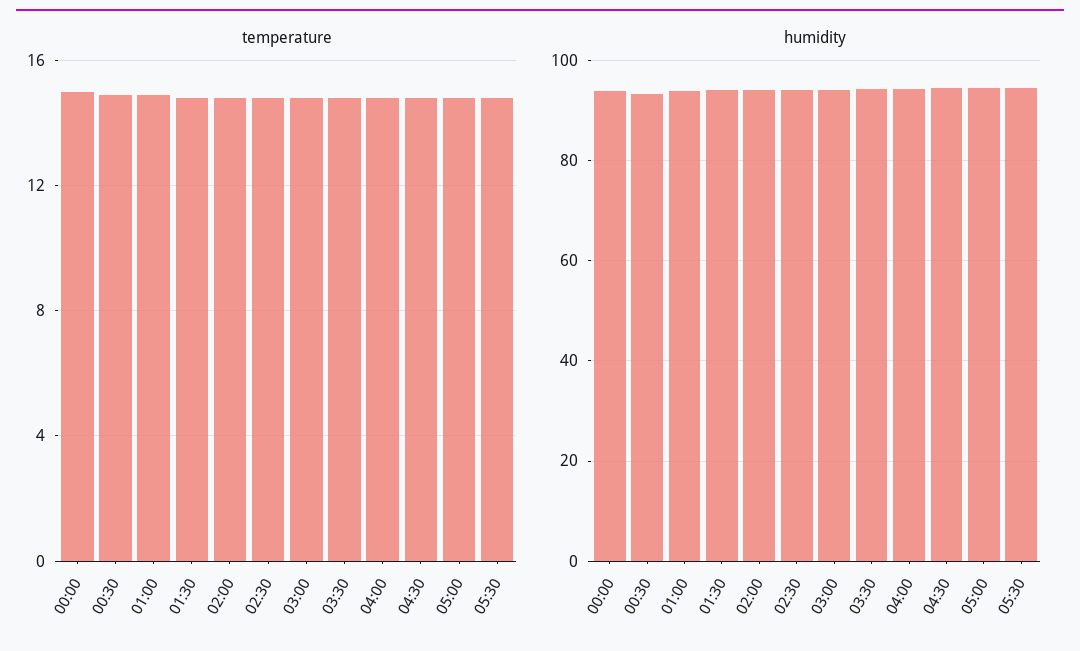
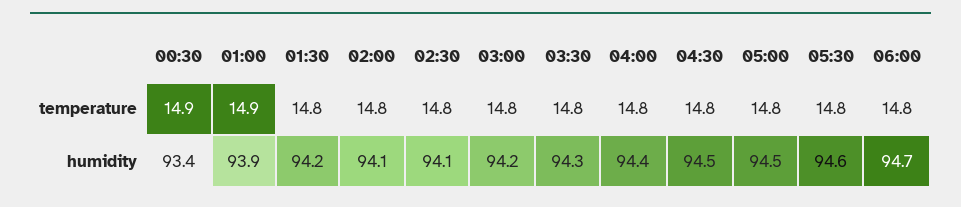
temperature, 00:00: 15 -> none
humidity, 00:00: 94 -> none
temperature, 06:00: none -> 14.8
humidity, 06:00: none -> 94.7

